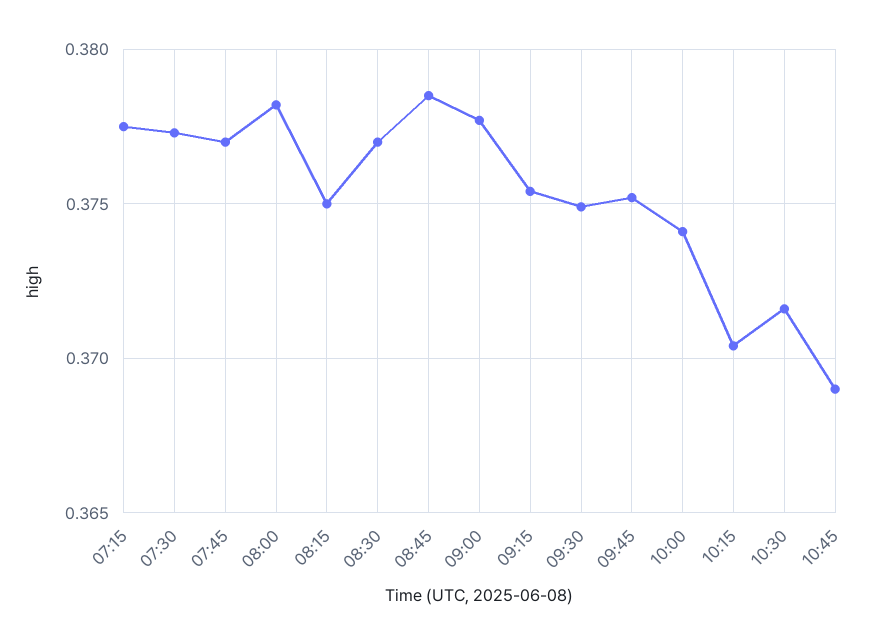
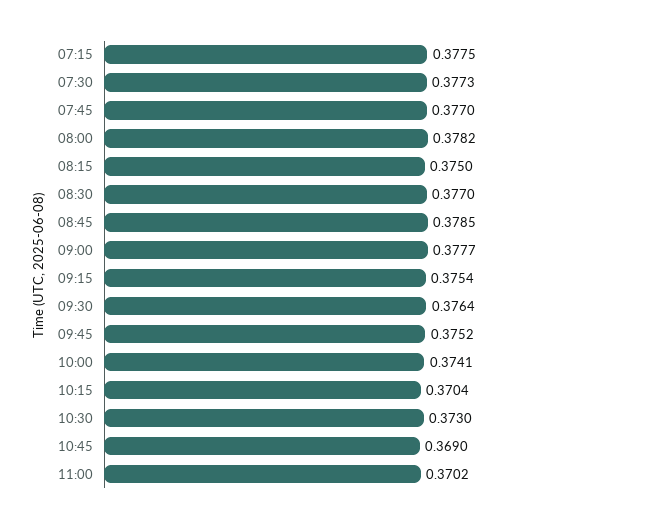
09:30: 0.375 -> 0.3764
10:30: 0.3715 -> 0.373
11:00: none -> 0.3702

